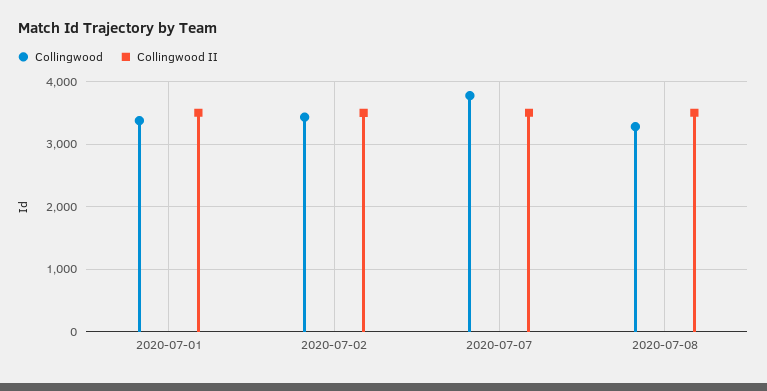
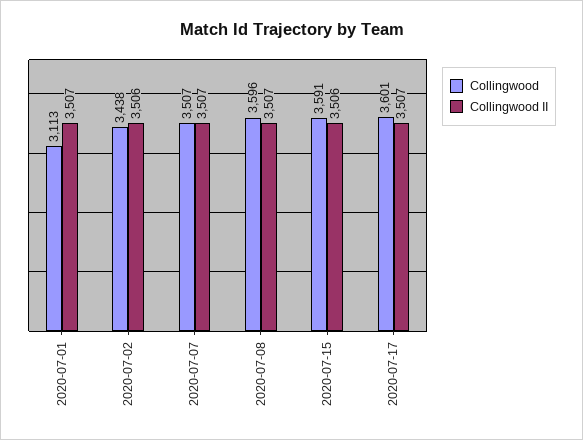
Collingwood, 2020-07-01: 3400 -> 3113
Collingwood, 2020-07-07: 3800 -> 3507
Collingwood, 2020-07-08: 3300 -> 3596
Collingwood, 2020-07-15: none -> 3591
Collingwood II, 2020-07-15: none -> 3506
Collingwood, 2020-07-17: none -> 3601
Collingwood II, 2020-07-17: none -> 3507

